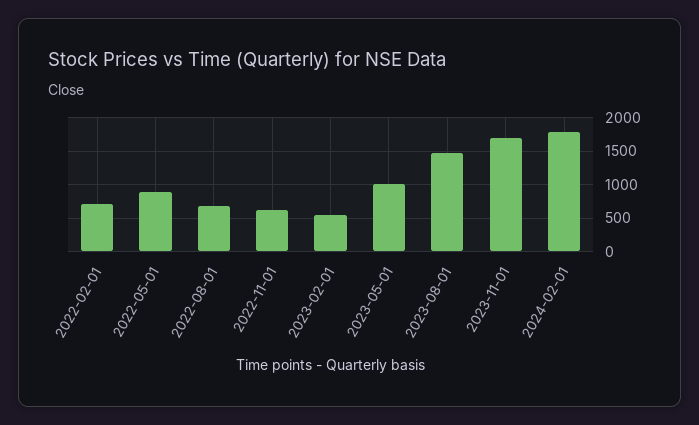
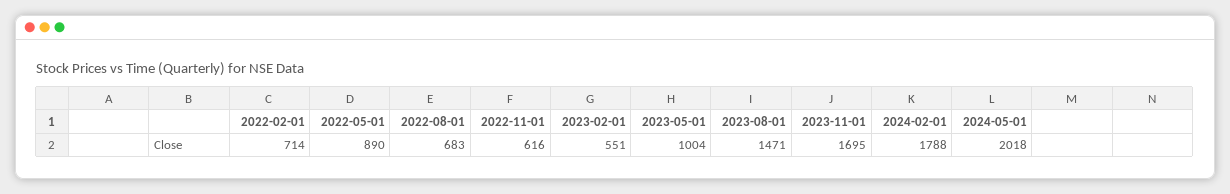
2024-05-01: none -> 2018

